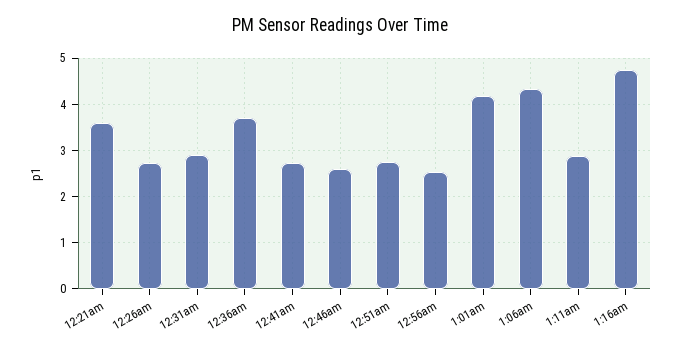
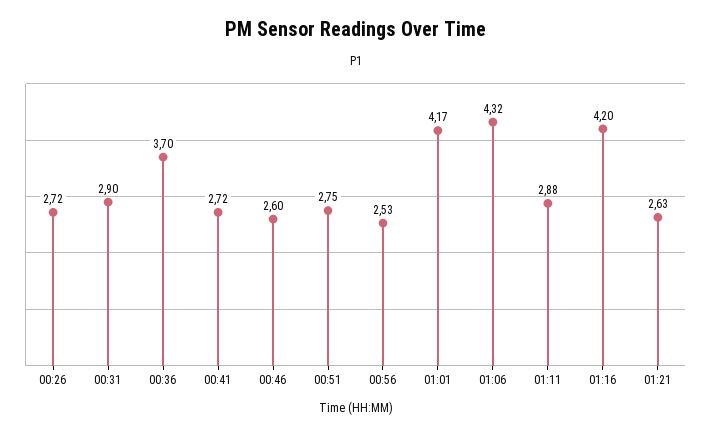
12:21am: 3.6 -> none
1:16am: 4.8 -> 4.2
01:21: none -> 2.63

